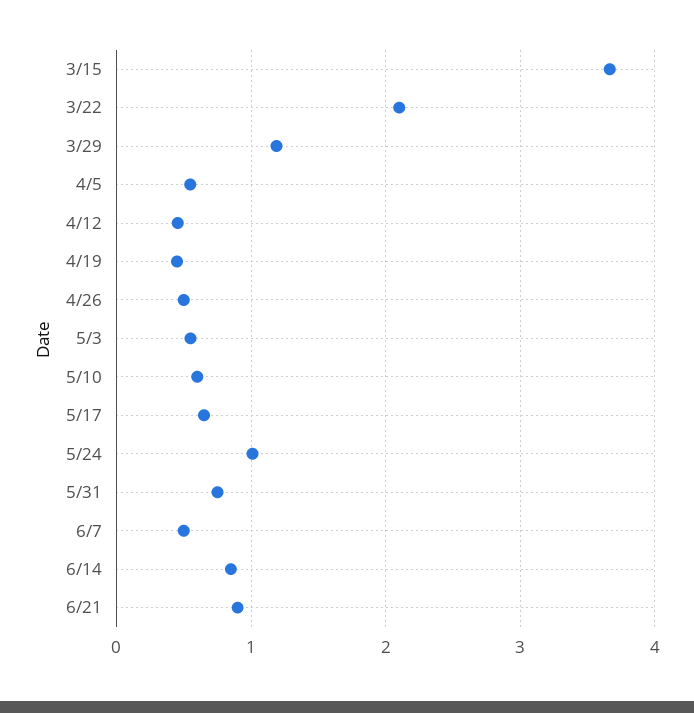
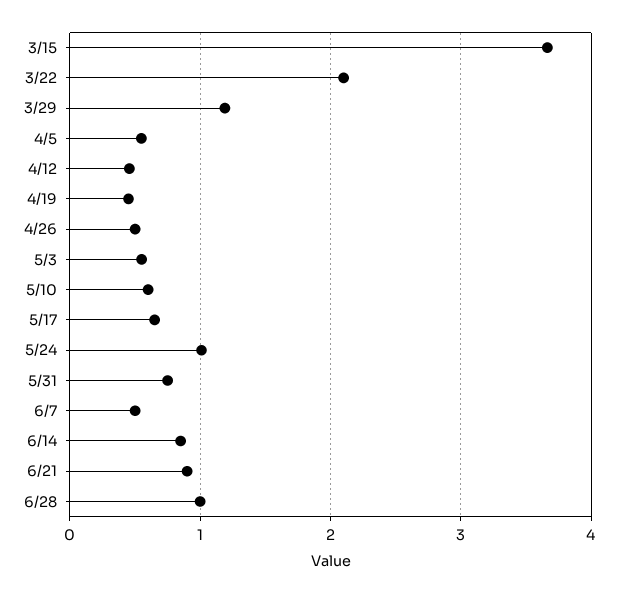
6/28: none -> 1

